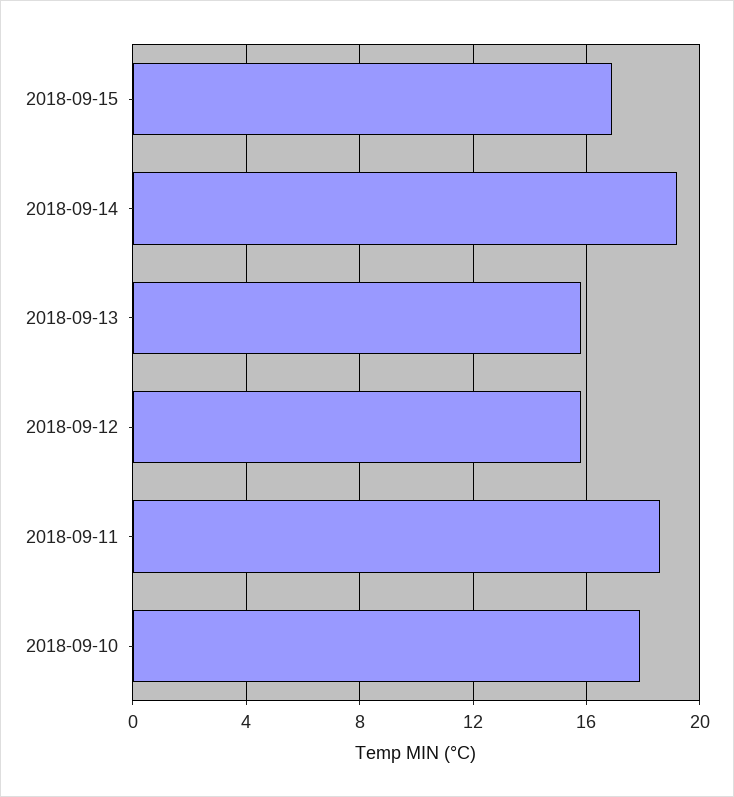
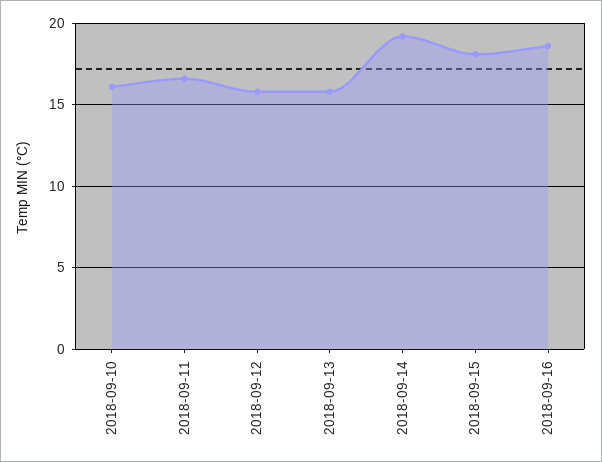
2018-09-15: 17 -> 18
2018-09-11: 18.5 -> 16.5
2018-09-10: 18 -> 16
2018-09-16: none -> 18.5

